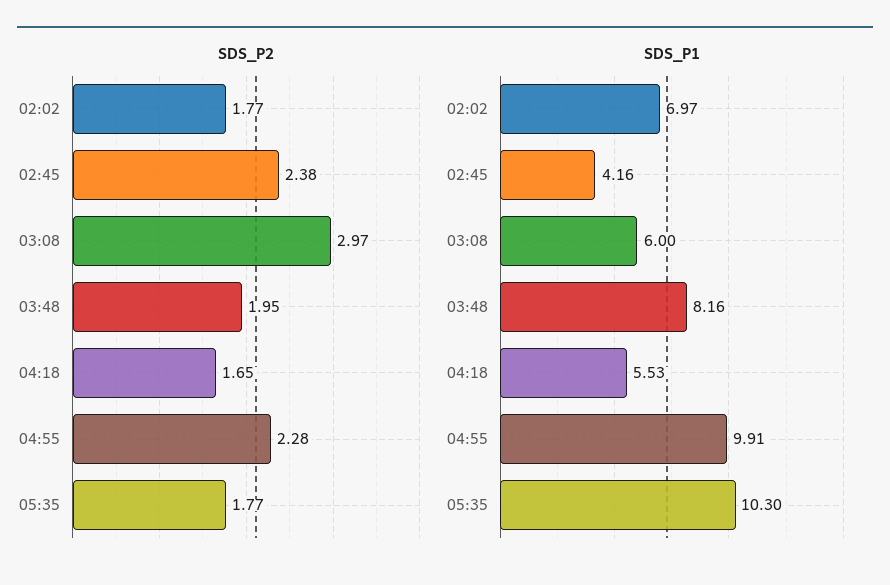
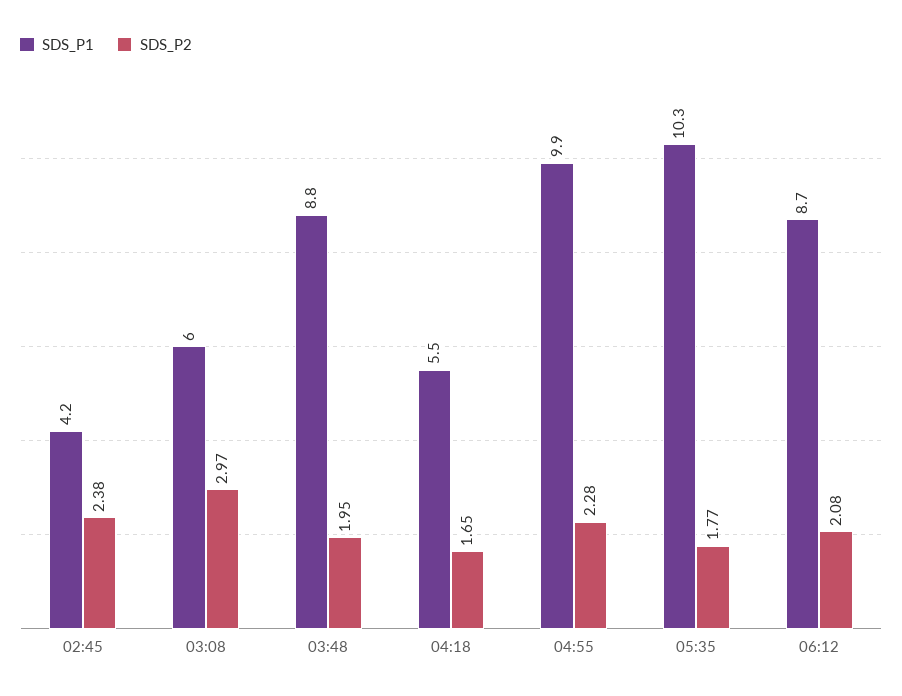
SDS_P2, 02:02: 1.77 -> none
SDS_P1, 02:02: 6.97 -> none
SDS_P1, 03:48: 8.16 -> 8.8
SDS_P1, 06:12: none -> 8.7
SDS_P2, 06:12: none -> 2.08

